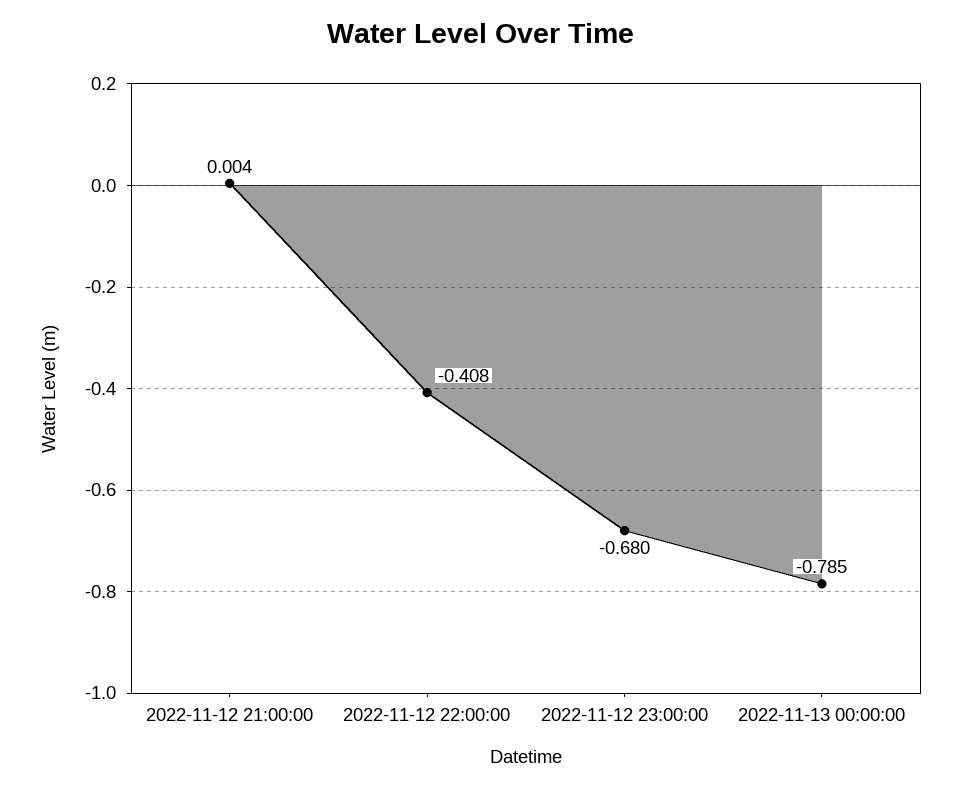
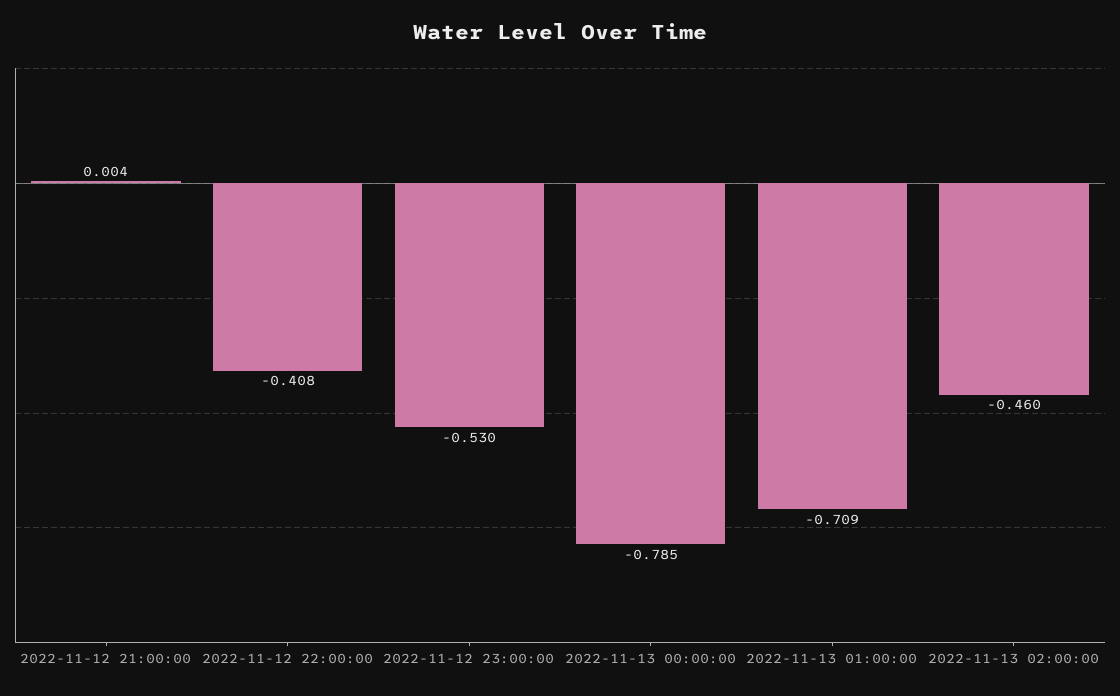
2022-11-12 23:00:00: -0.68 -> -0.53
2022-11-13 01:00:00: none -> -0.709
2022-11-13 02:00:00: none -> -0.46

